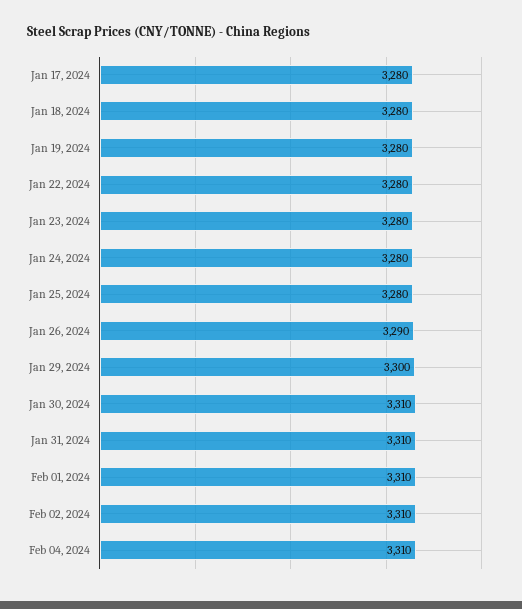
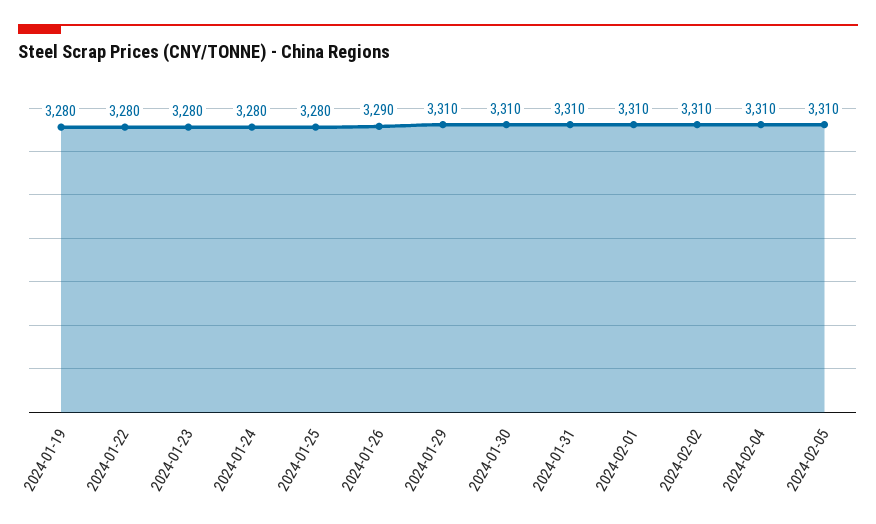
Jan 17, 2024: 3280 -> none
Jan 18, 2024: 3280 -> none
Jan 29, 2024: 3300 -> 3310
2024-02-05: none -> 3310

